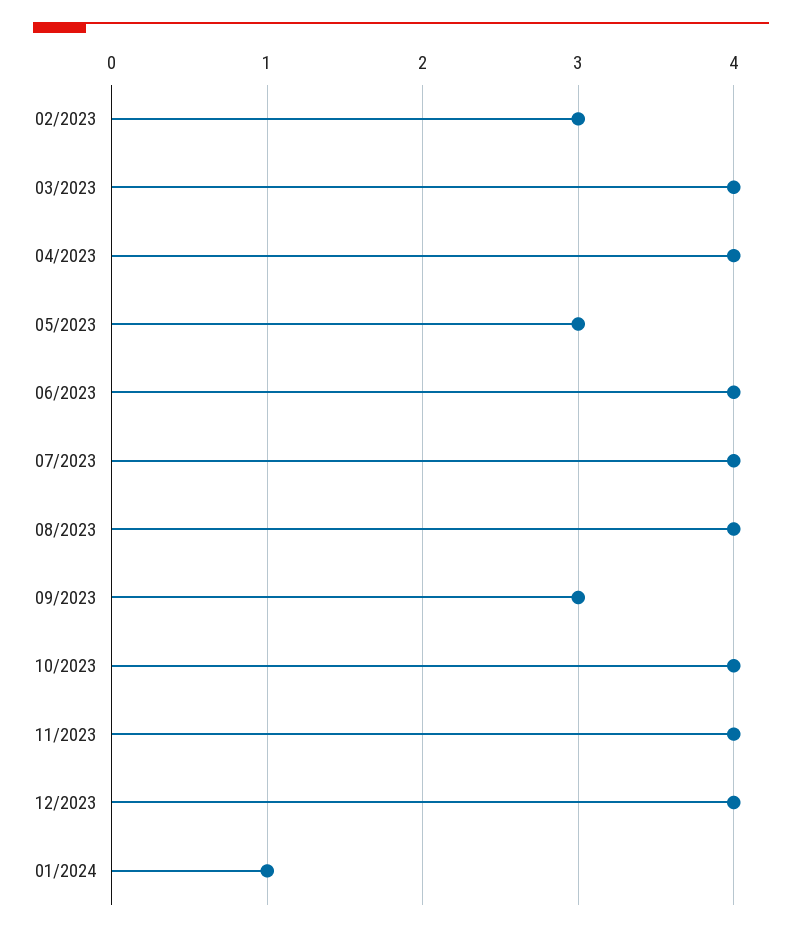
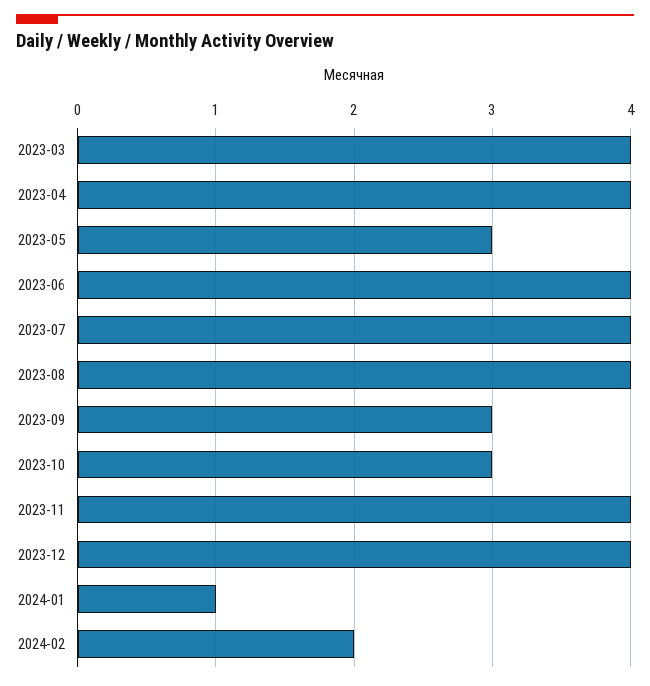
02/2023: 3 -> none
10/2023: 4 -> 3
2024-02: none -> 2

